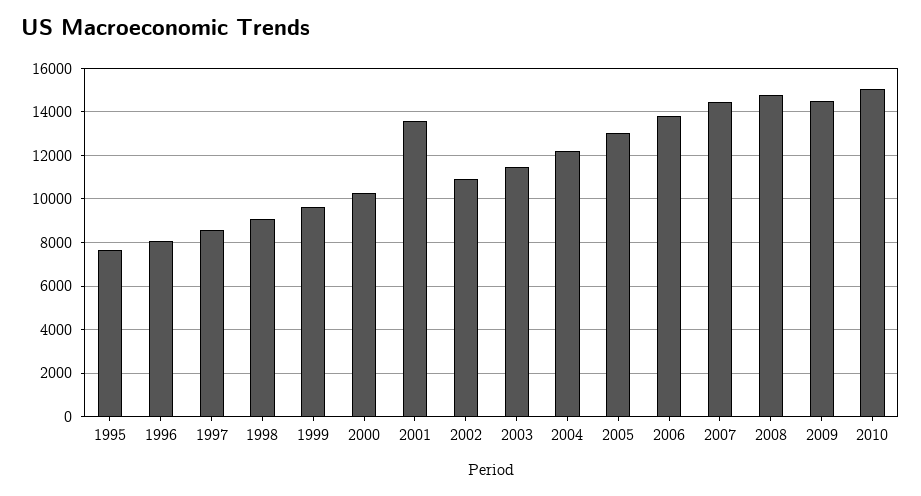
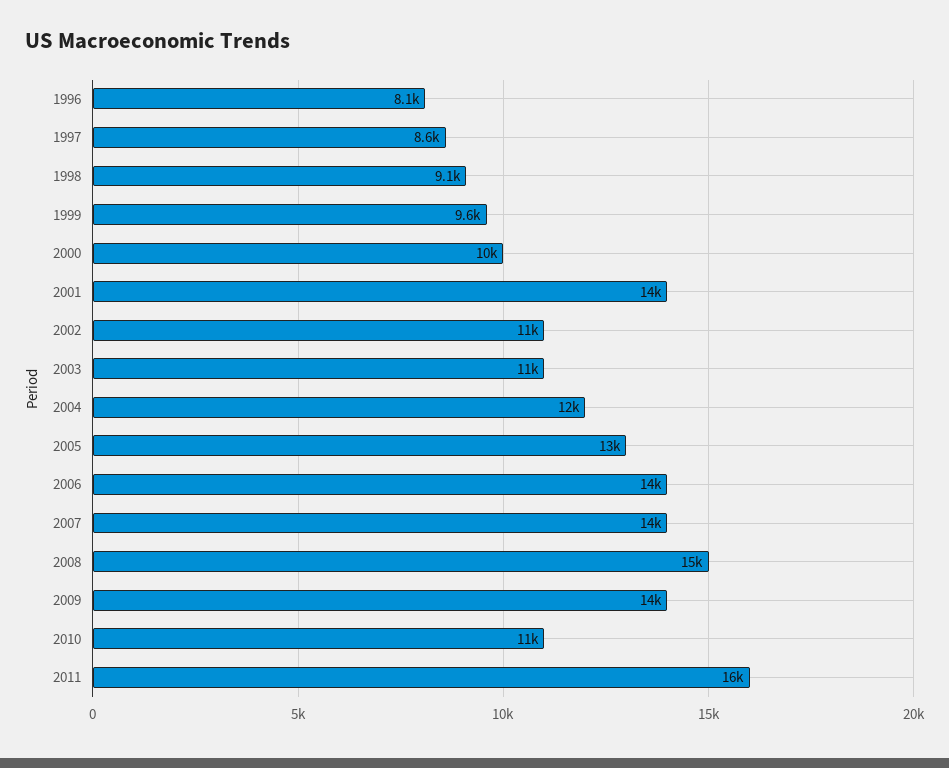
1995: 7500 -> none
2010: 15000 -> 11000
2011: none -> 16000

